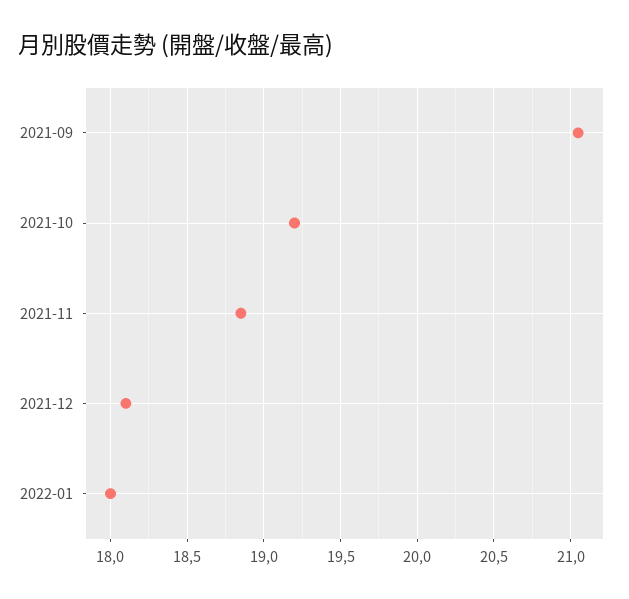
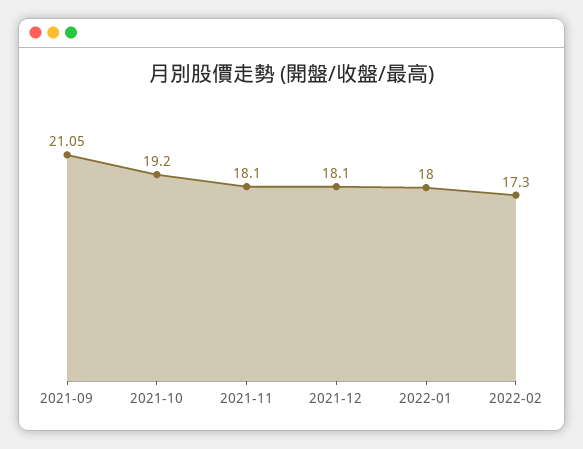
2021-11: 18.85 -> 18.1
2022-02: none -> 17.3

